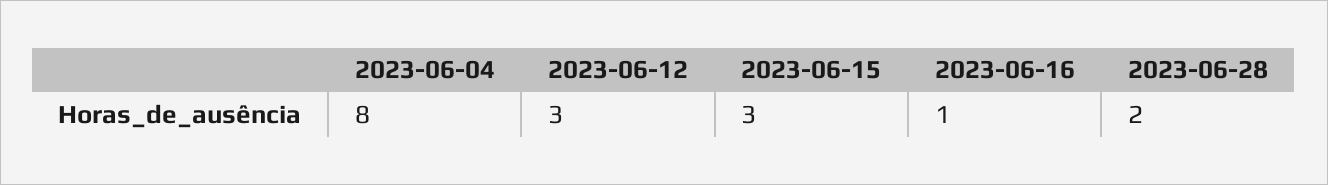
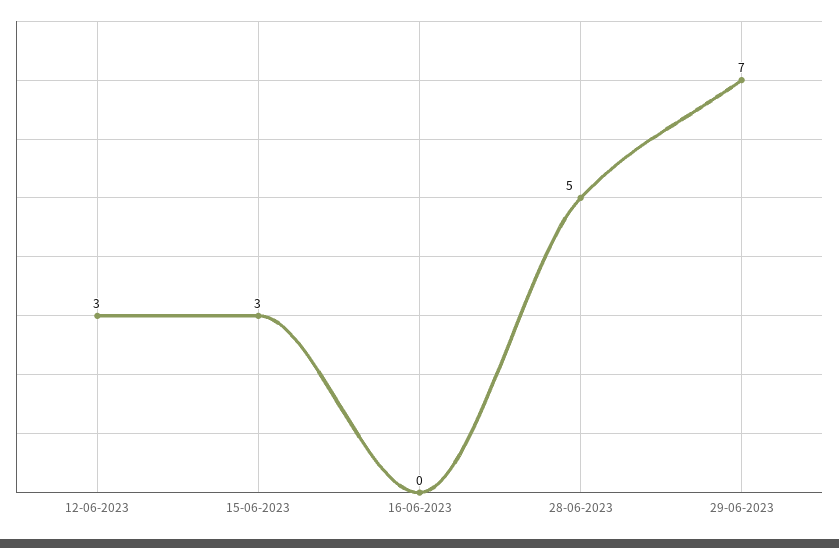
2023-06-04: 8 -> none
2023-06-16: 1 -> 0
2023-06-28: 2 -> 5
29-06-2023: none -> 7

